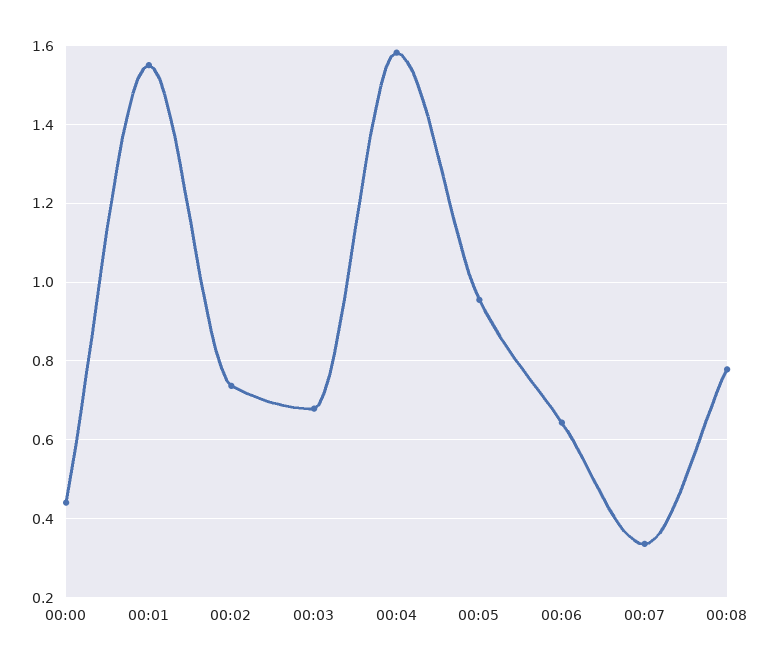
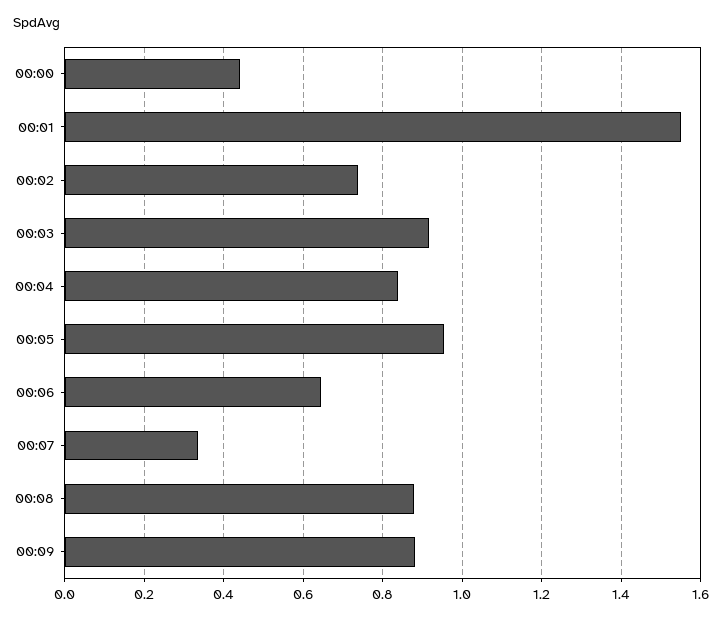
00:03: 0.68 -> 0.92
00:04: 1.58 -> 0.84
00:08: 0.78 -> 0.88
00:09: none -> 0.88

